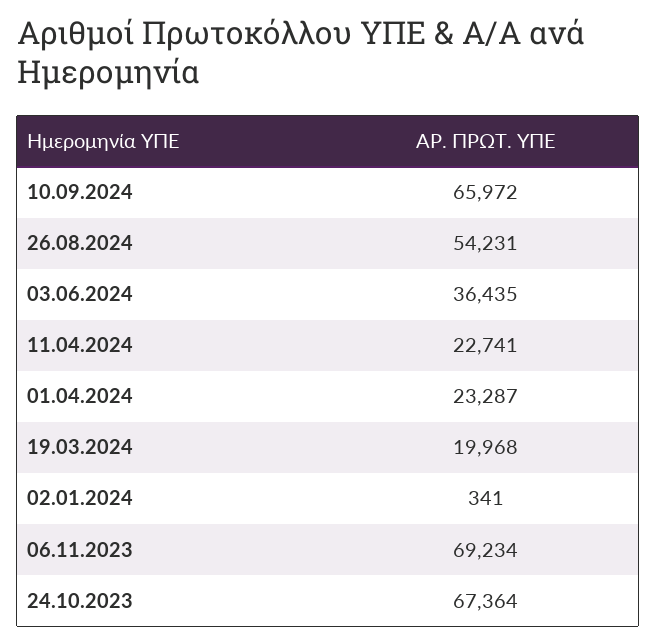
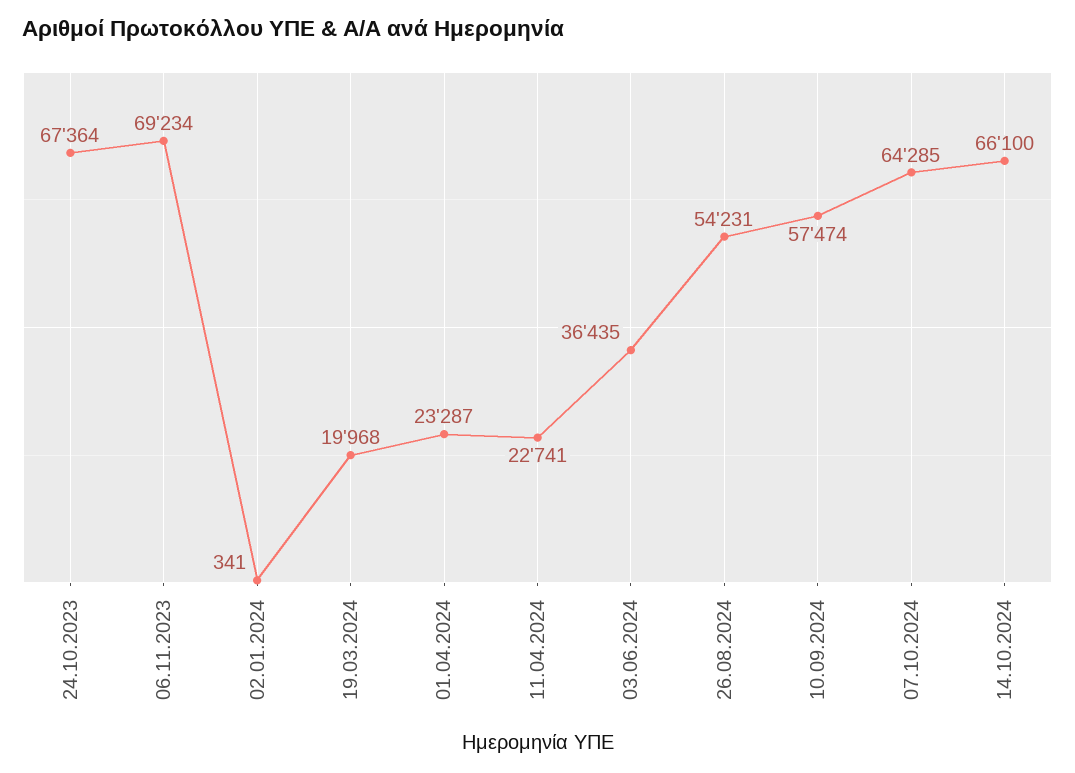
10.09.2024: 65972 -> 57474
07.10.2024: none -> 64285
14.10.2024: none -> 66100

